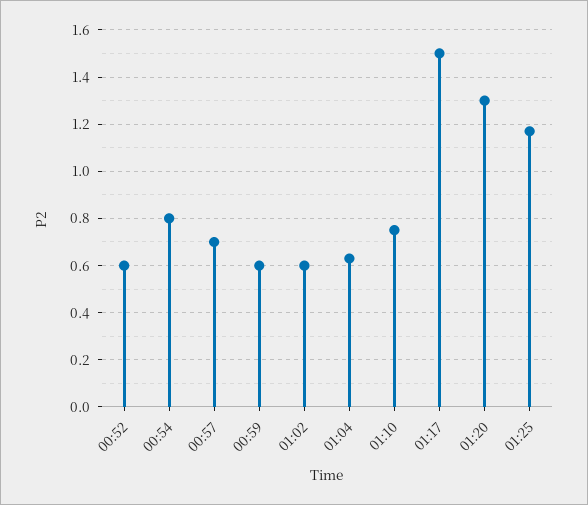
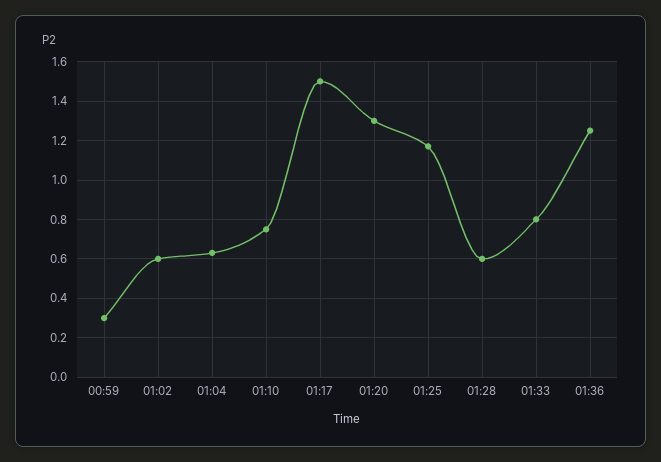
00:52: 0.6 -> none
00:54: 0.8 -> none
00:57: 0.7 -> none
00:59: 0.6 -> 0.3
01:28: none -> 0.6
01:33: none -> 0.8
01:36: none -> 1.25

